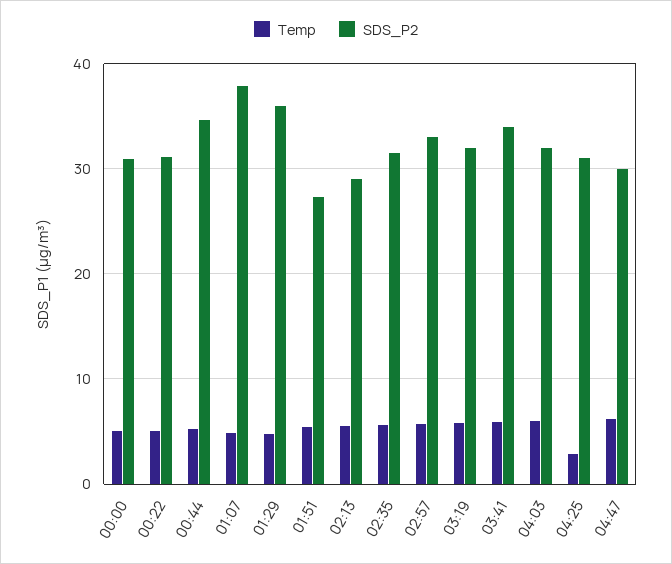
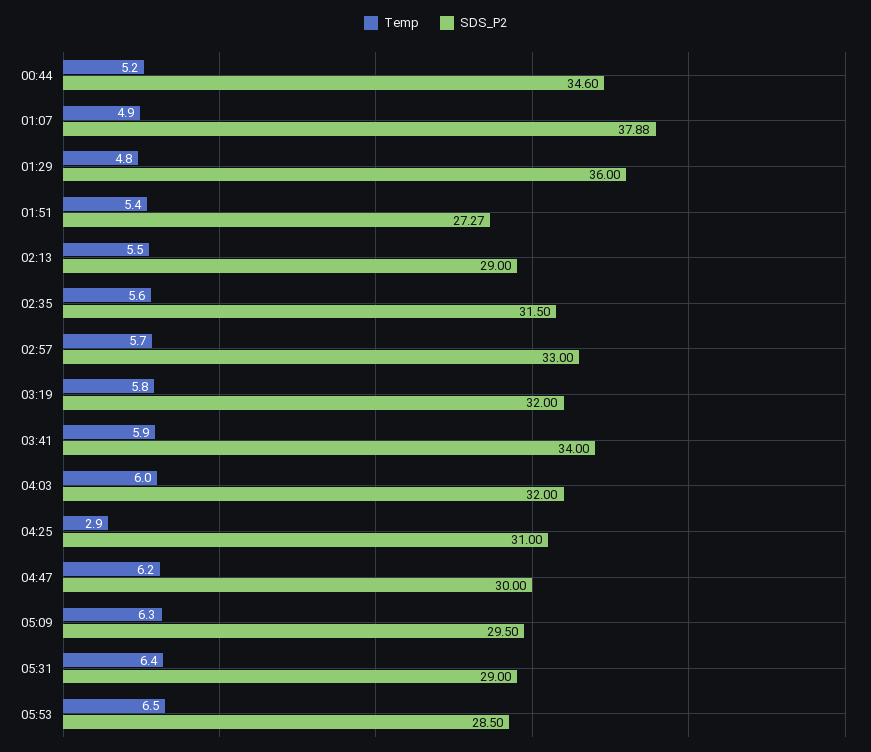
Temp, 00:00: 5 -> none
SDS_P2, 00:00: 31 -> none
Temp, 00:22: 5 -> none
SDS_P2, 00:22: 31 -> none
Temp, 05:09: none -> 6.3
SDS_P2, 05:09: none -> 29.5
Temp, 05:31: none -> 6.4
SDS_P2, 05:31: none -> 29
Temp, 05:53: none -> 6.5
SDS_P2, 05:53: none -> 28.5

